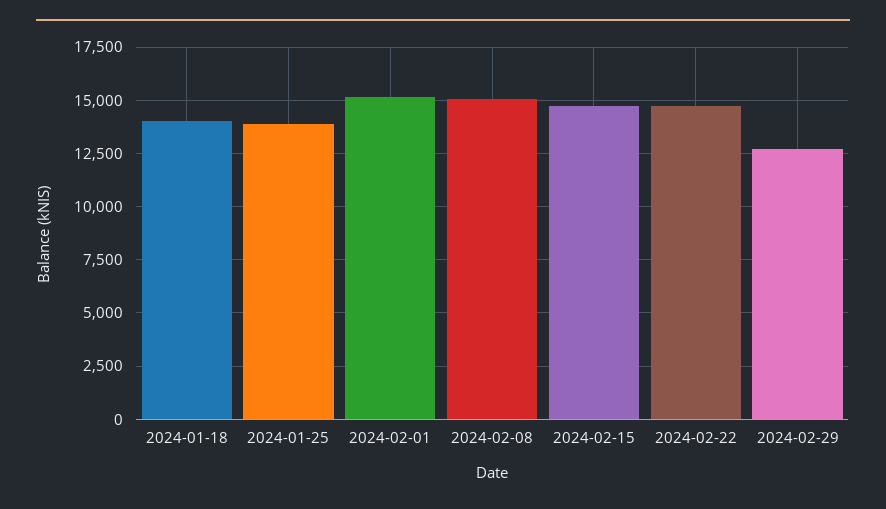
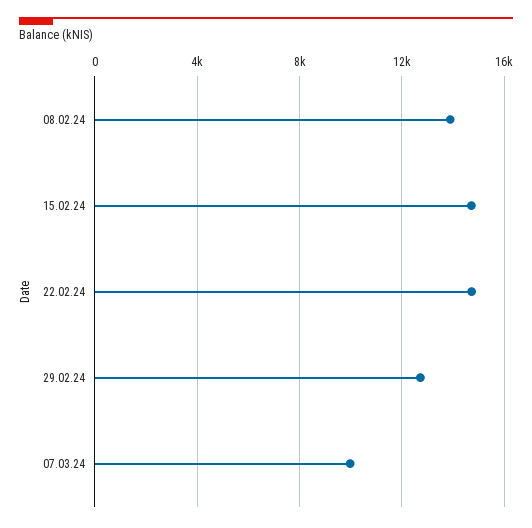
2024-01-18: 14000 -> none
2024-01-25: 14000 -> none
2024-02-01: 15000 -> none
2024-02-08: 15000 -> 14000
07.03.24: none -> 10000

